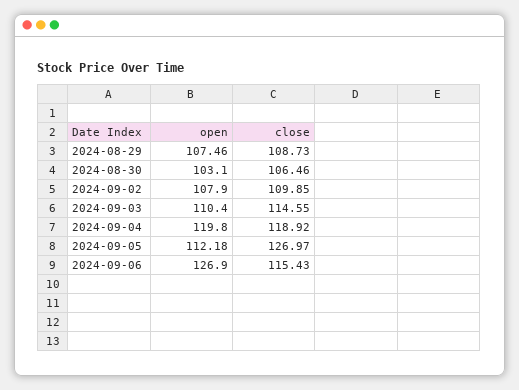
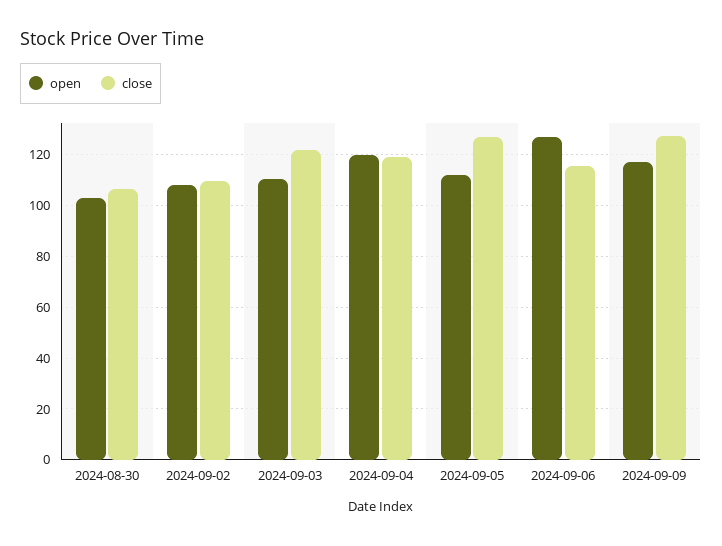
open, 2024-08-29: 107.46 -> none
close, 2024-08-29: 108.73 -> none
close, 2024-09-03: 114.55 -> 122.5
open, 2024-09-09: none -> 117.5
close, 2024-09-09: none -> 127.5

